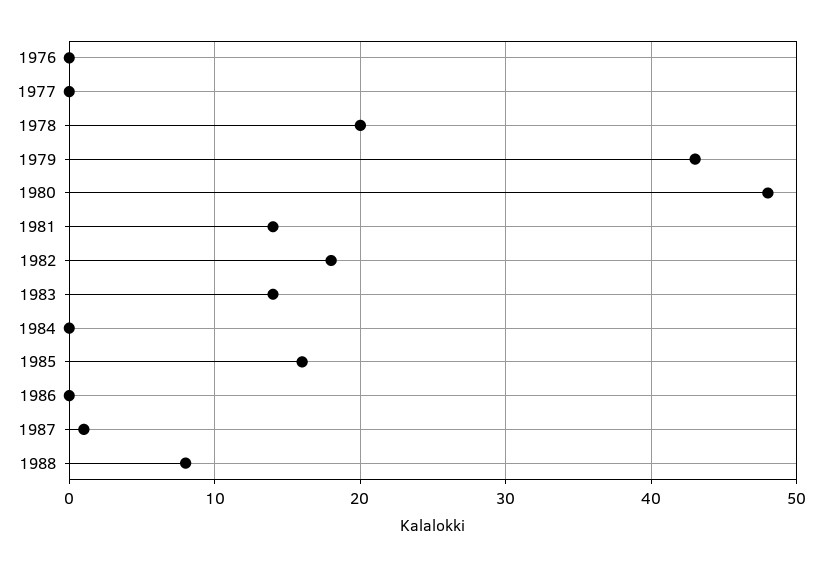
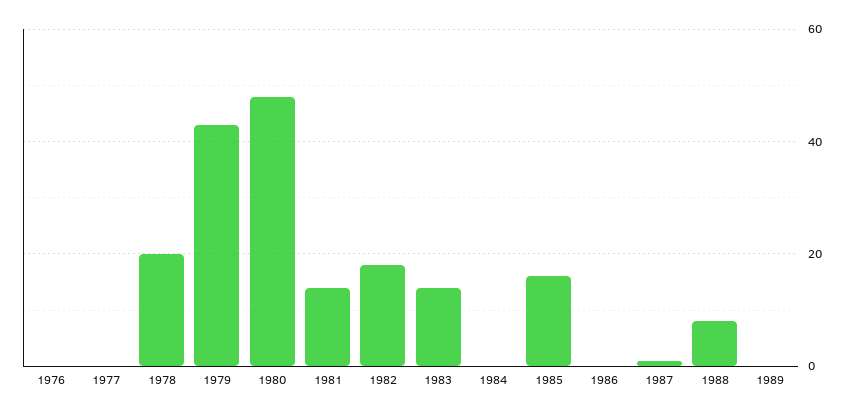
1989: none -> 0

